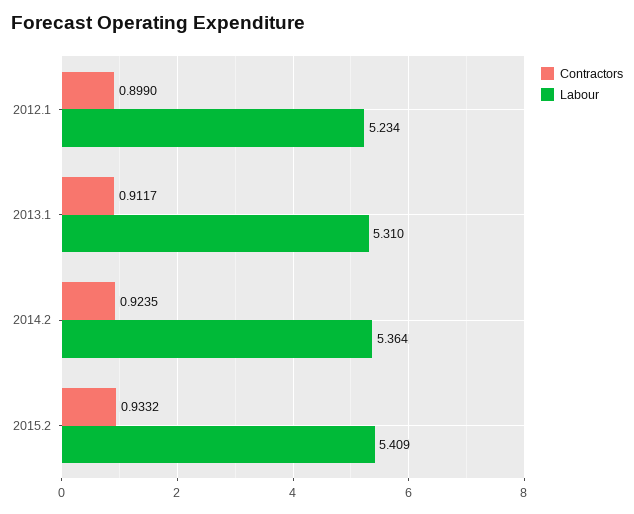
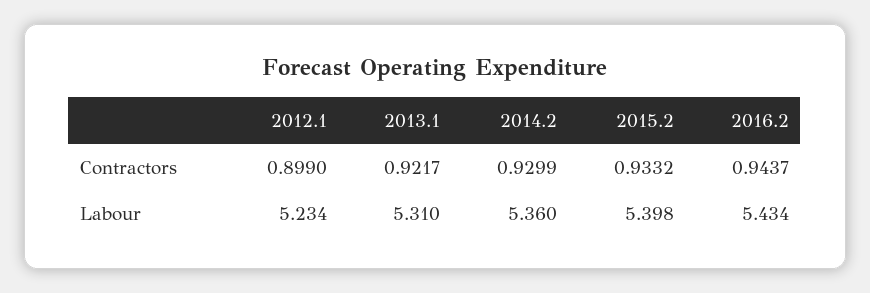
Contractors, 2013.1: 0.9117 -> 0.9217
Contractors, 2014.2: 0.9235 -> 0.9299
Labour, 2014.2: 5.364 -> 5.36
Labour, 2015.2: 5.409 -> 5.398
Contractors, 2016.2: none -> 0.9437
Labour, 2016.2: none -> 5.434

